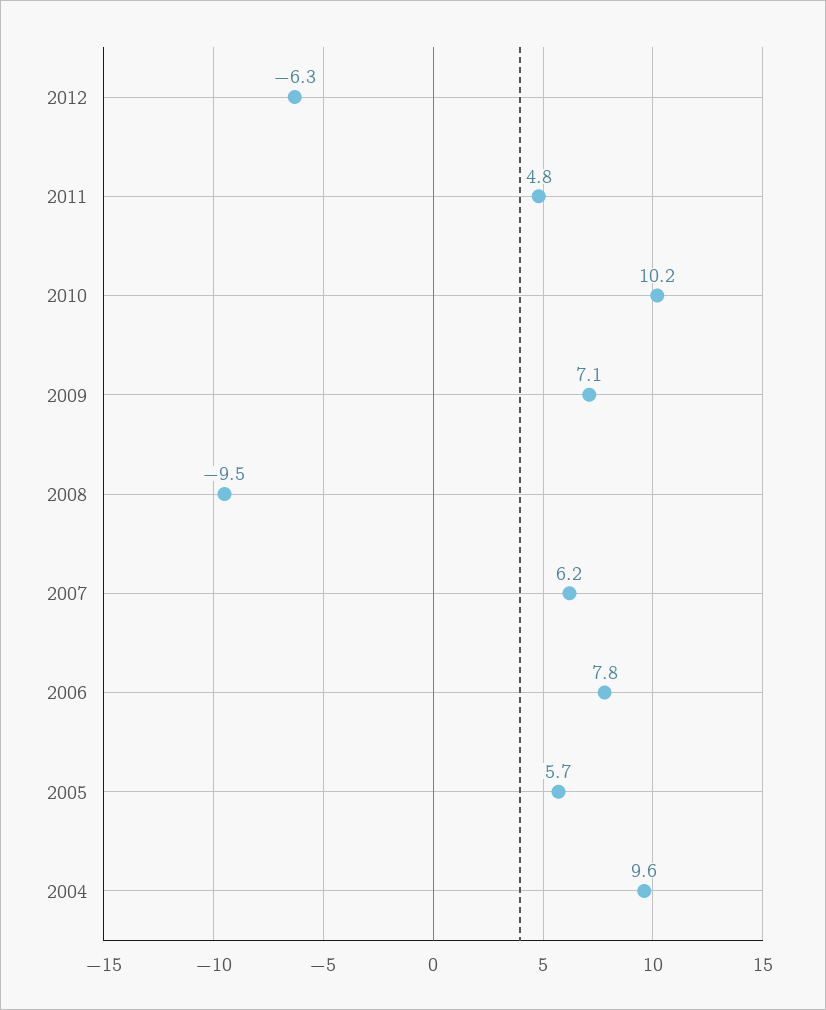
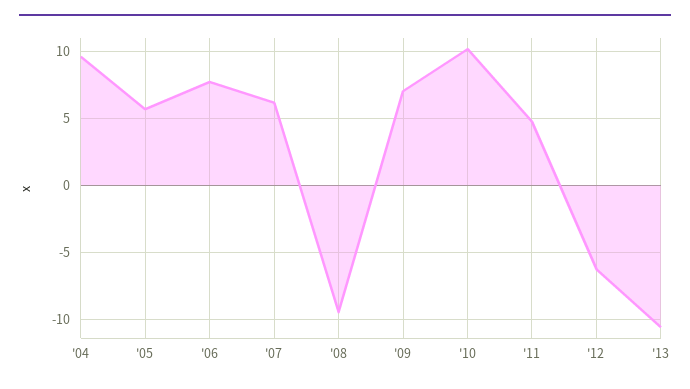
'13: none -> -10.5

